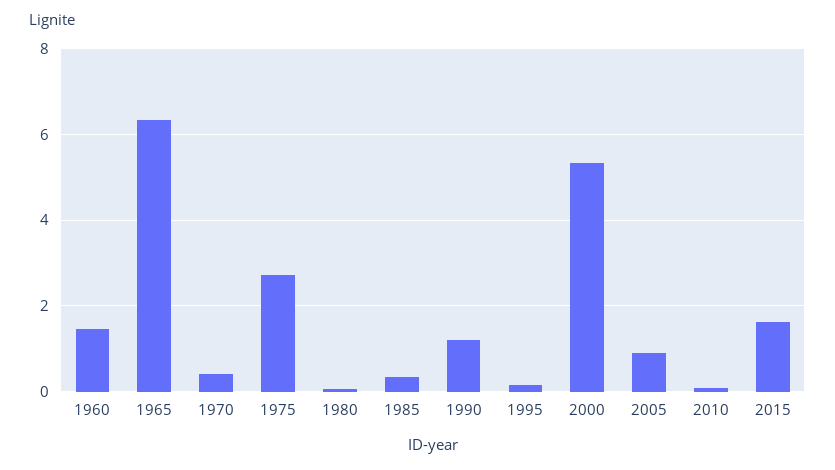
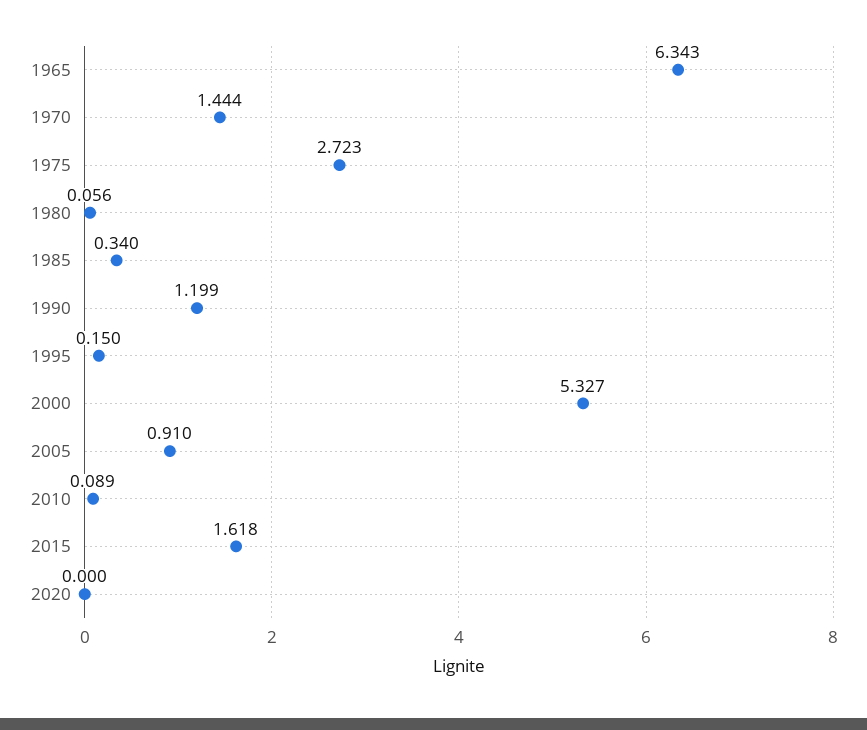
1960: 1.4 -> none
1970: 0.4 -> 1.444
2020: none -> 0

